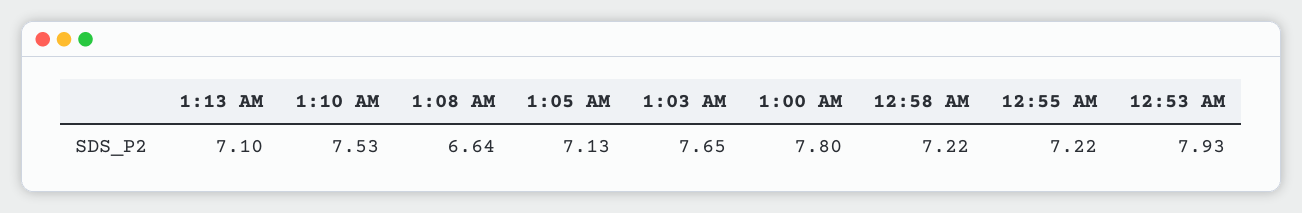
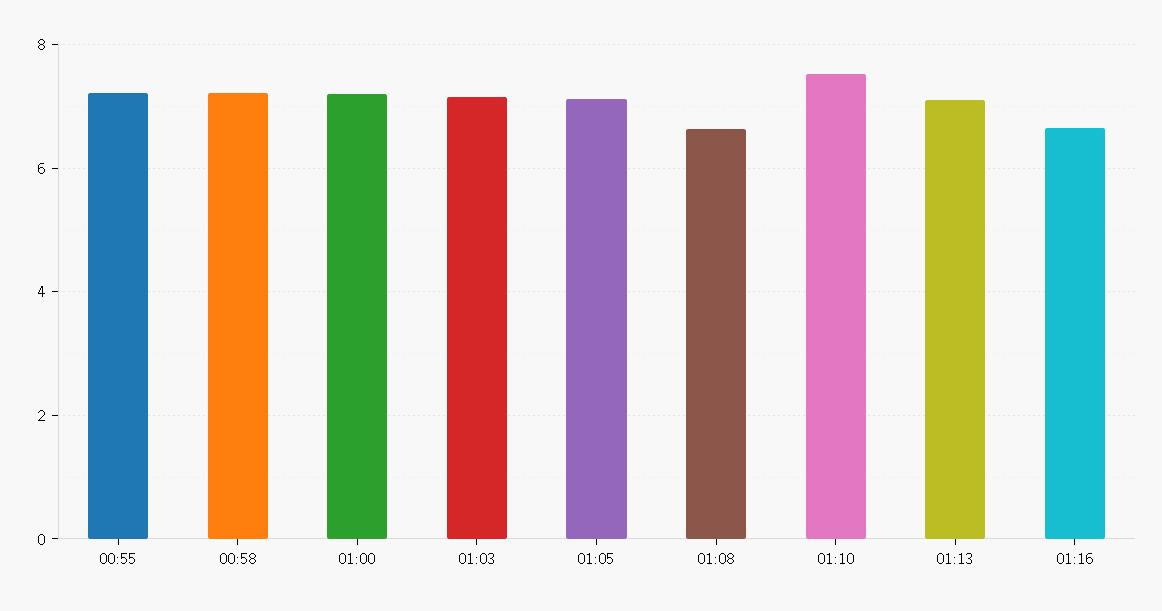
1:03 AM: 7.65 -> 7.2
1:00 AM: 7.8 -> 7.2
12:53 AM: 7.93 -> none
01:16: none -> 6.6

